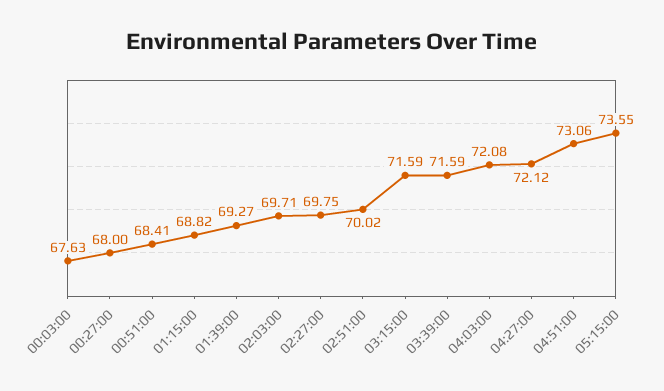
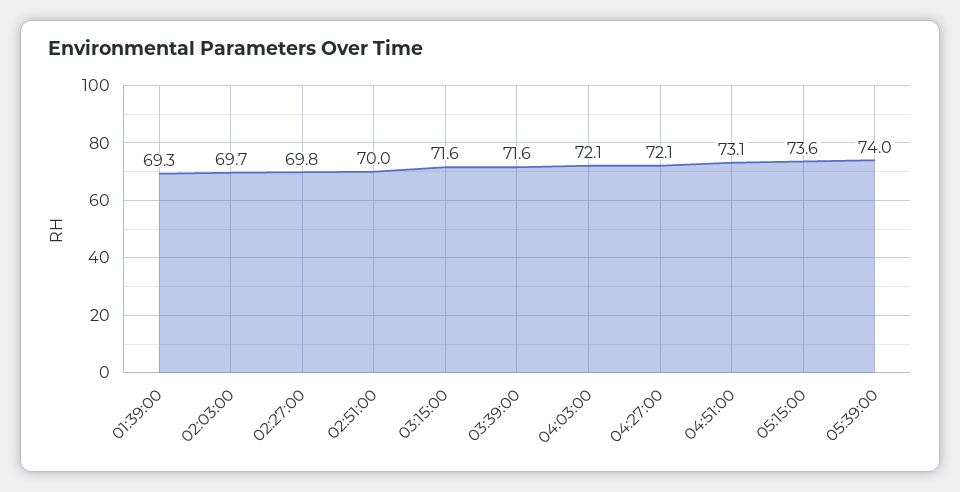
00:03:00: 67.63 -> none
00:27:00: 68 -> none
00:51:00: 68.41 -> none
01:15:00: 68.82 -> none
05:39:00: none -> 74

